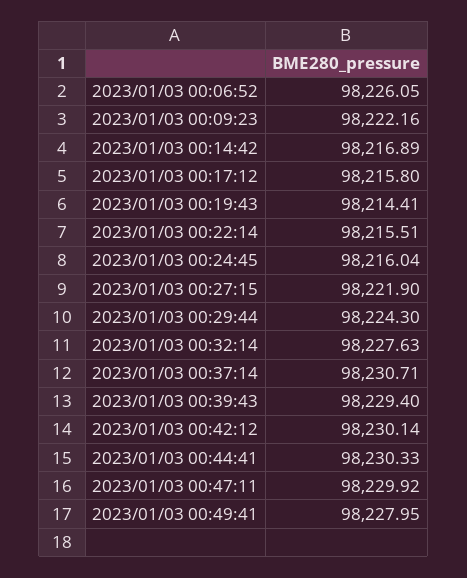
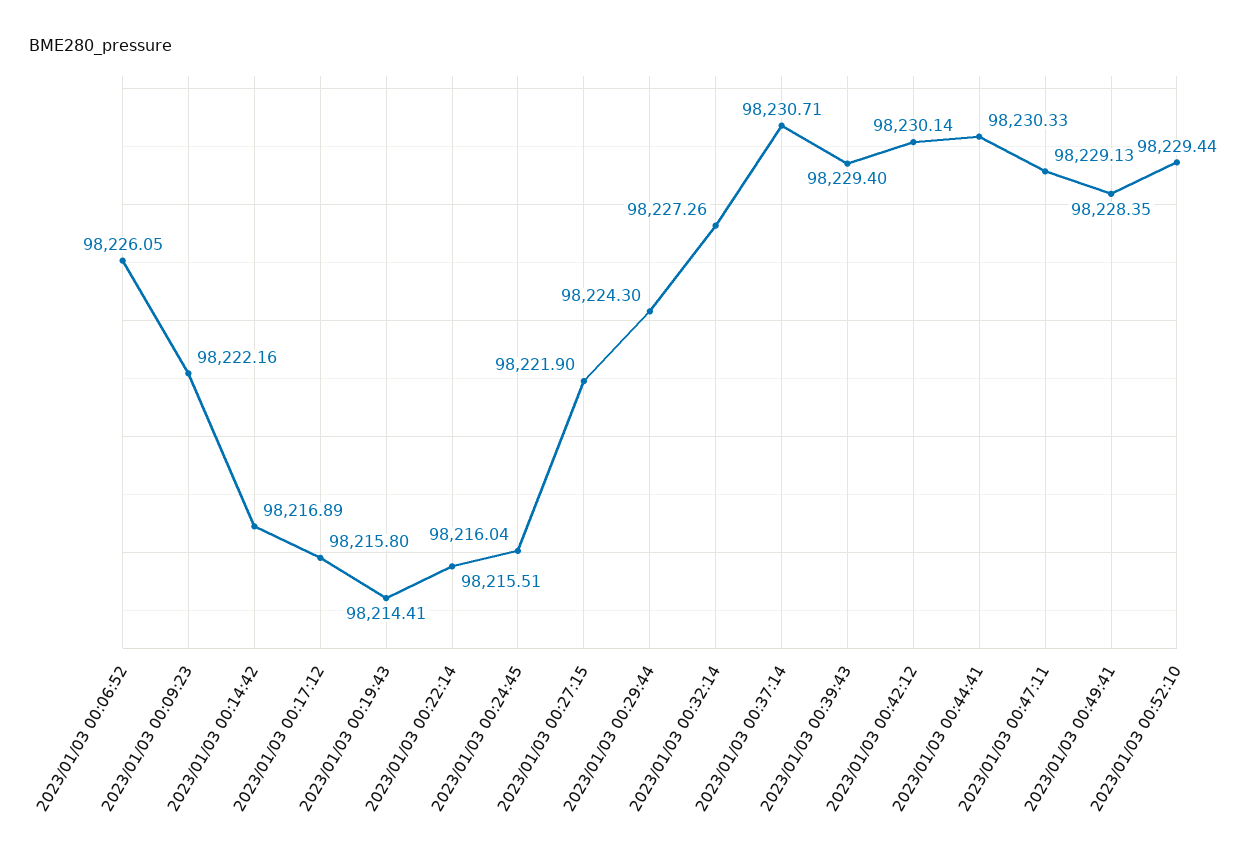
2023/01/03 00:32:14: 98227.63 -> 98227.26
2023/01/03 00:47:11: 98229.92 -> 98229.13
2023/01/03 00:49:41: 98227.95 -> 98228.35
2023/01/03 00:52:10: none -> 98229.44

